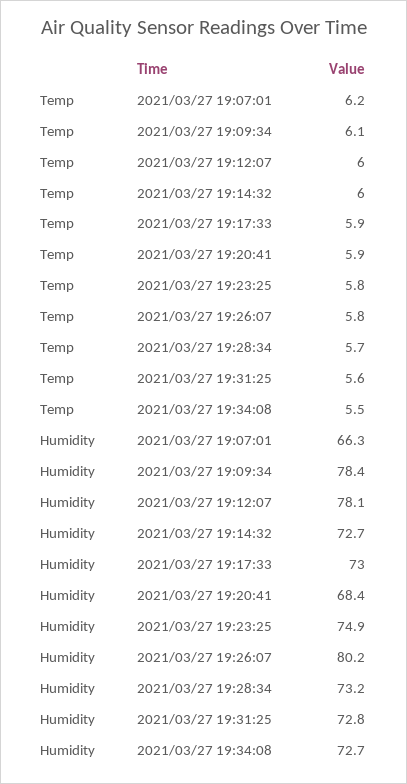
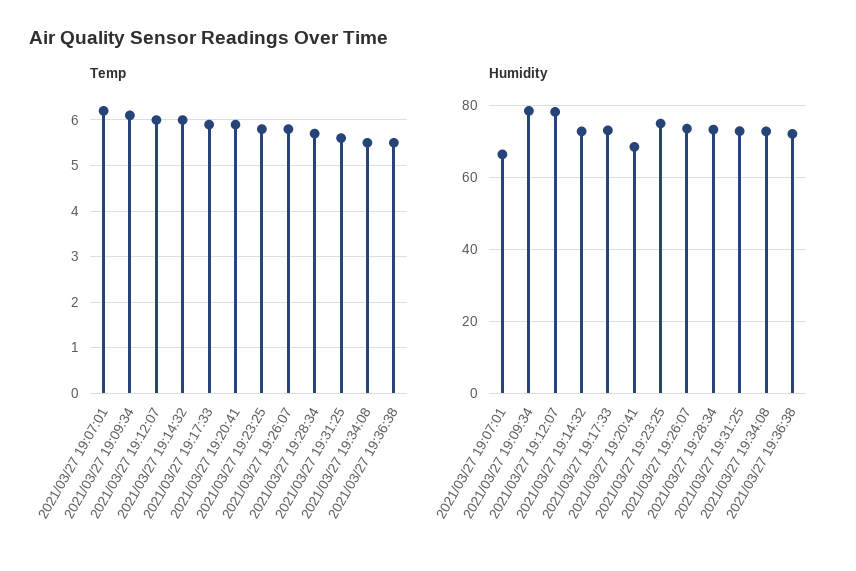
Humidity, 2021/03/27 19:26:07: 80.2 -> 74
Temp, 2021/03/27 19:36:38: none -> 5.5
Humidity, 2021/03/27 19:36:38: none -> 72

